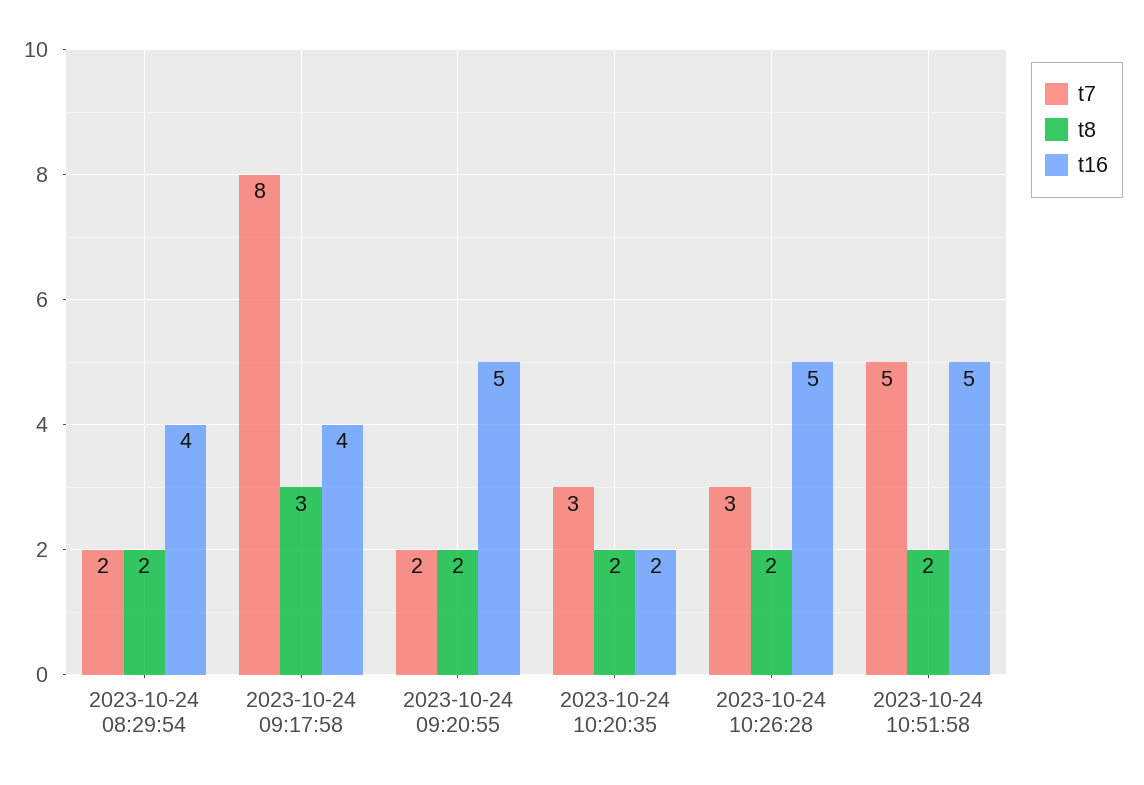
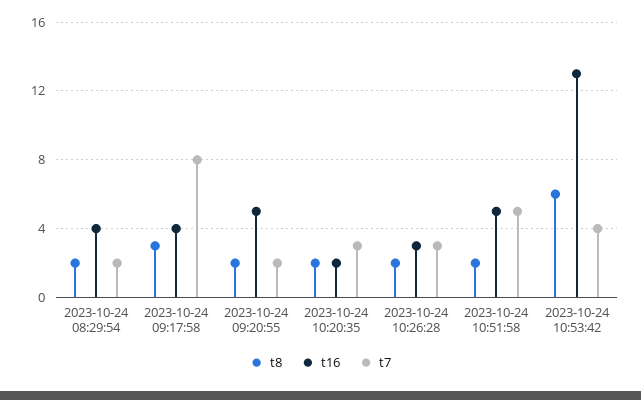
t16, 2023-10-24 10:26:28: 5 -> 3
t8, 2023-10-24 10:53:42: none -> 6
t16, 2023-10-24 10:53:42: none -> 13
t7, 2023-10-24 10:53:42: none -> 4

